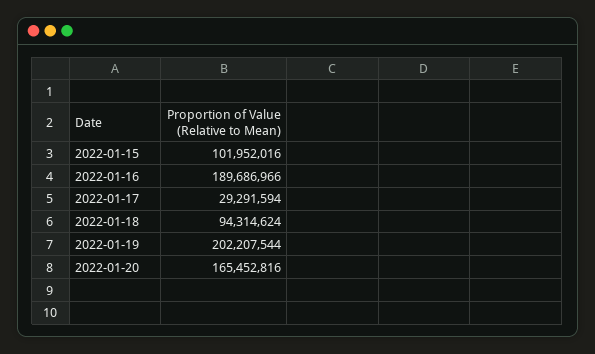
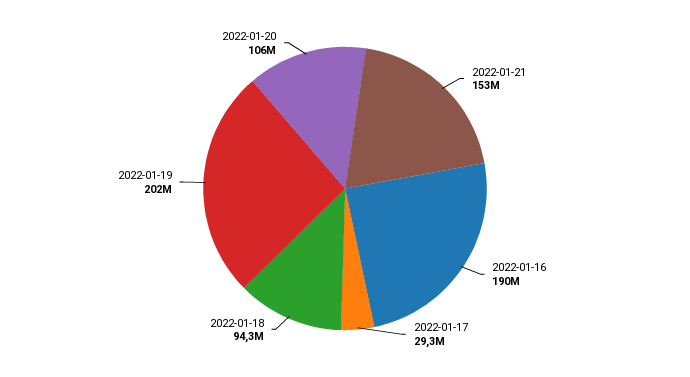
2022-01-15: 101952016 -> none
2022-01-20: 165452816 -> 106000000
2022-01-21: none -> 153000000

